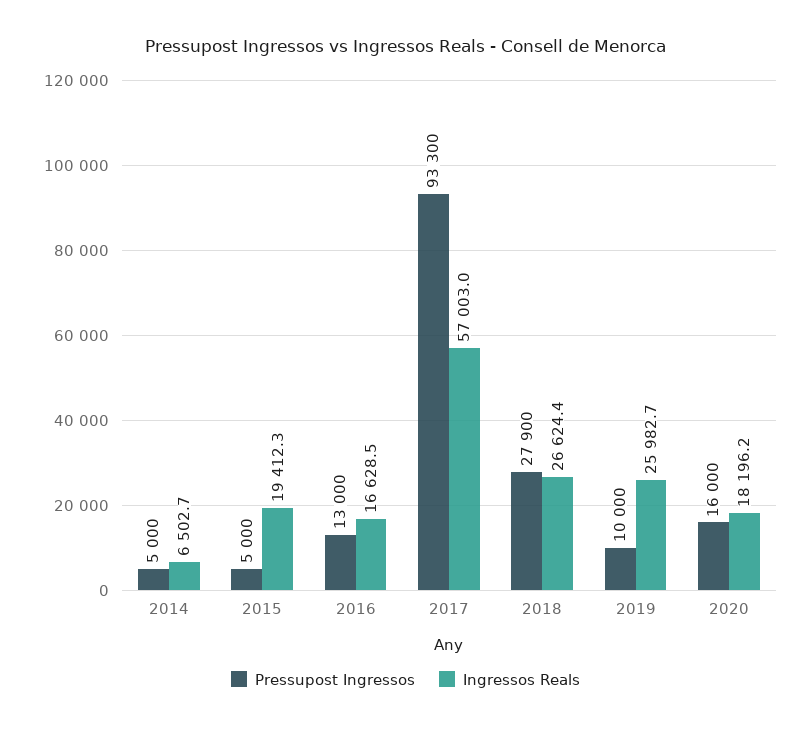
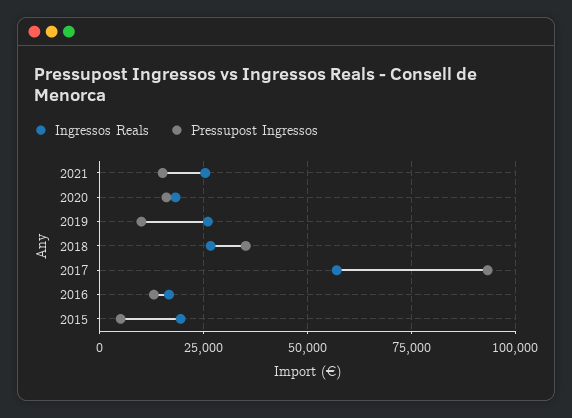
Pressupost Ingressos, 2014: 5000 -> none
Ingressos Reals, 2014: 6502.7 -> none
Pressupost Ingressos, 2018: 27900 -> 35000
Ingressos Reals, 2021: none -> 25000
Pressupost Ingressos, 2021: none -> 15000

